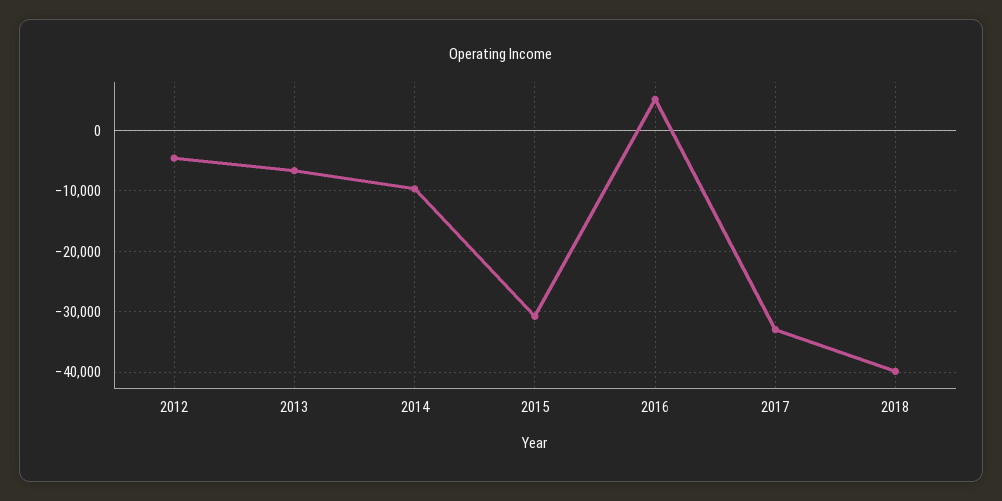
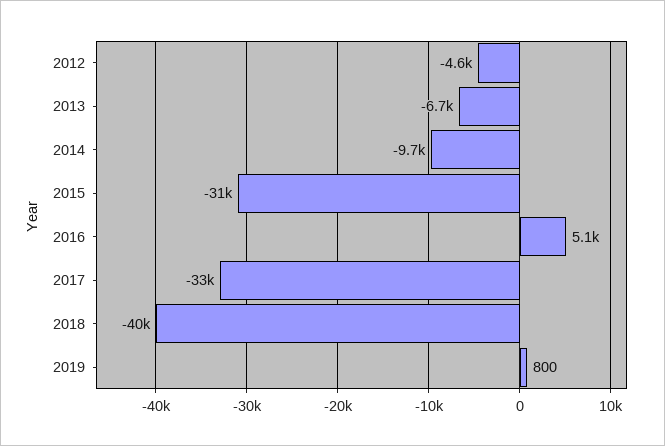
2019: none -> 800

